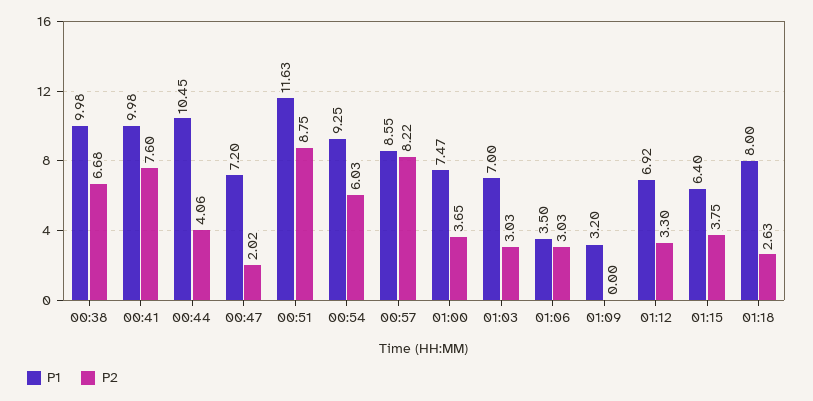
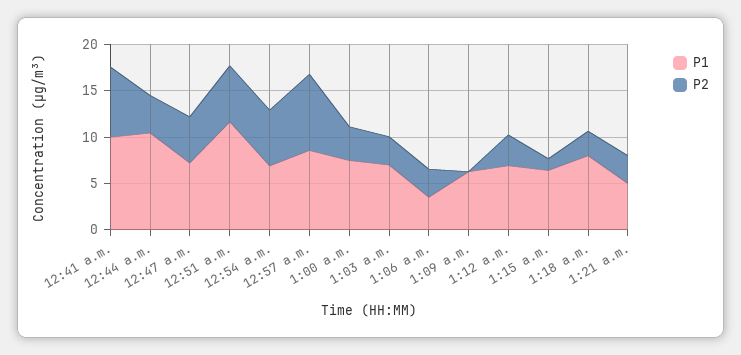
P1, 00:38: 9.98 -> none
P2, 00:38: 6.68 -> none
P2, 00:47: 2.02 -> 5
P2, 00:51: 8.75 -> 6
P1, 00:54: 9.25 -> 7
P1, 01:09: 3.2 -> 6
P2, 01:15: 3.75 -> 1
P1, 1:21 a.m.: none -> 5
P2, 1:21 a.m.: none -> 3

